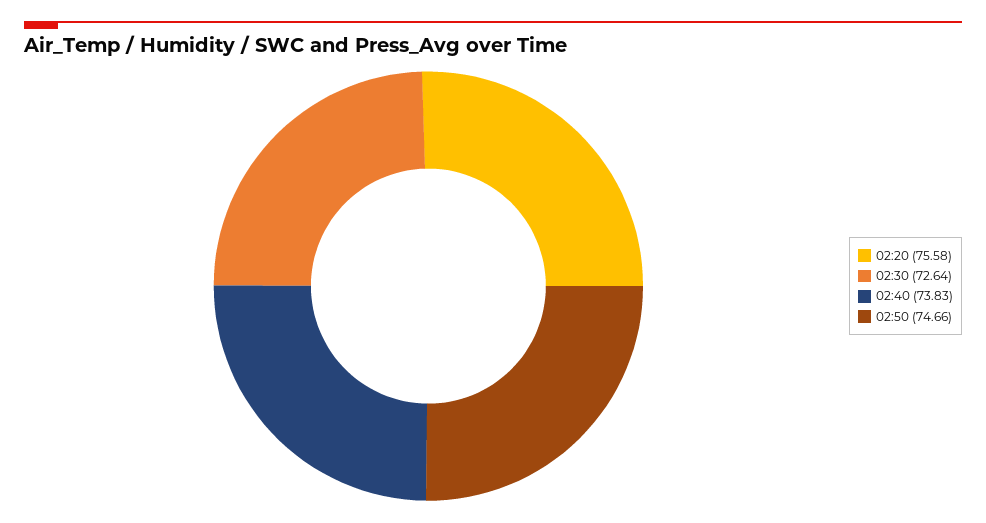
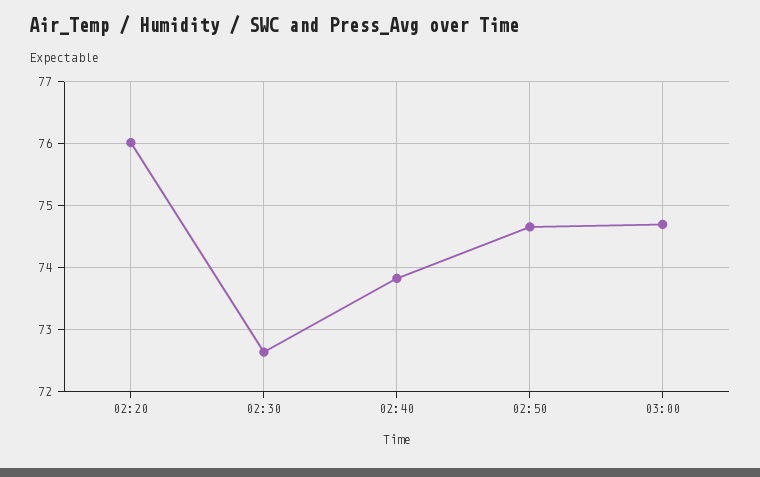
02:20: 75.58 -> 76
03:00: none -> 74.7

